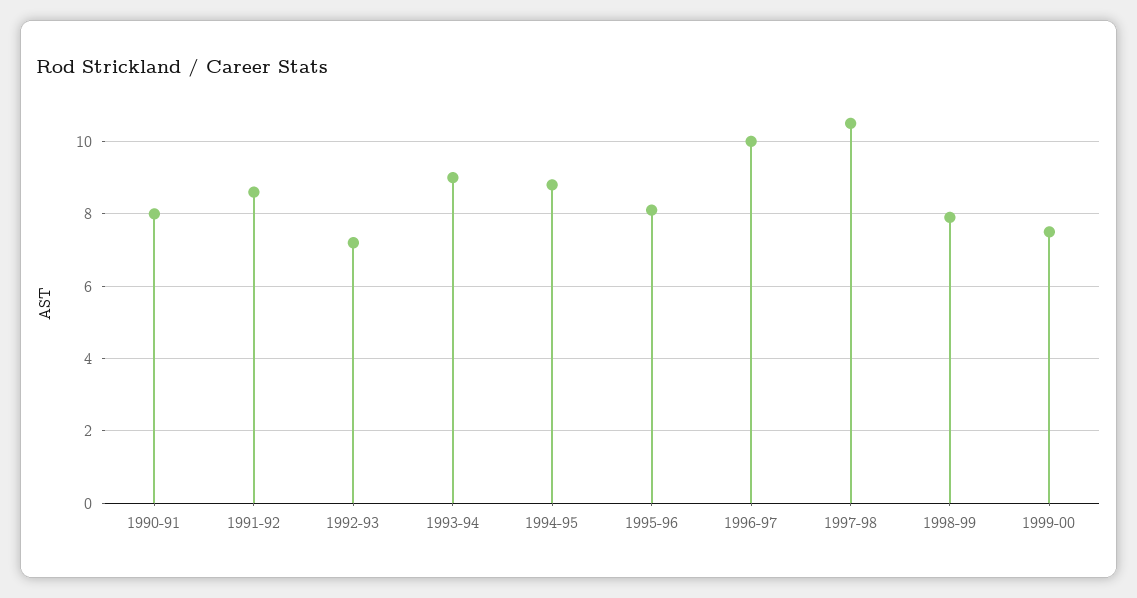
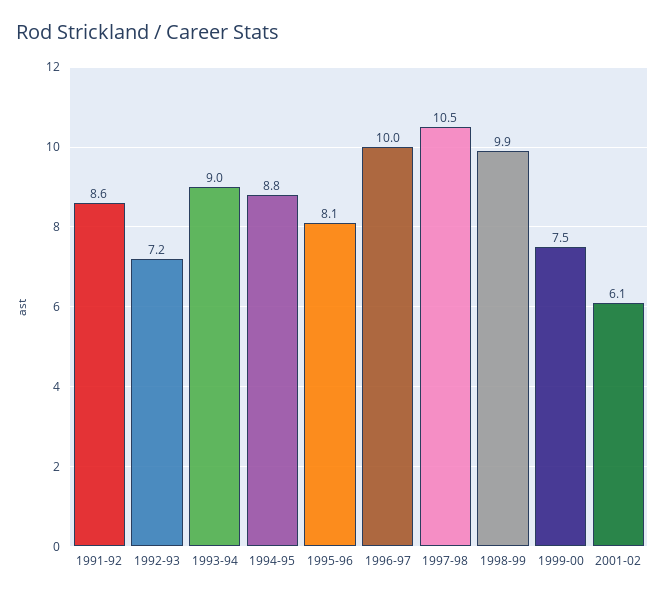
1990-91: 8 -> none
1998-99: 8 -> 9.9
2001-02: none -> 6.1

